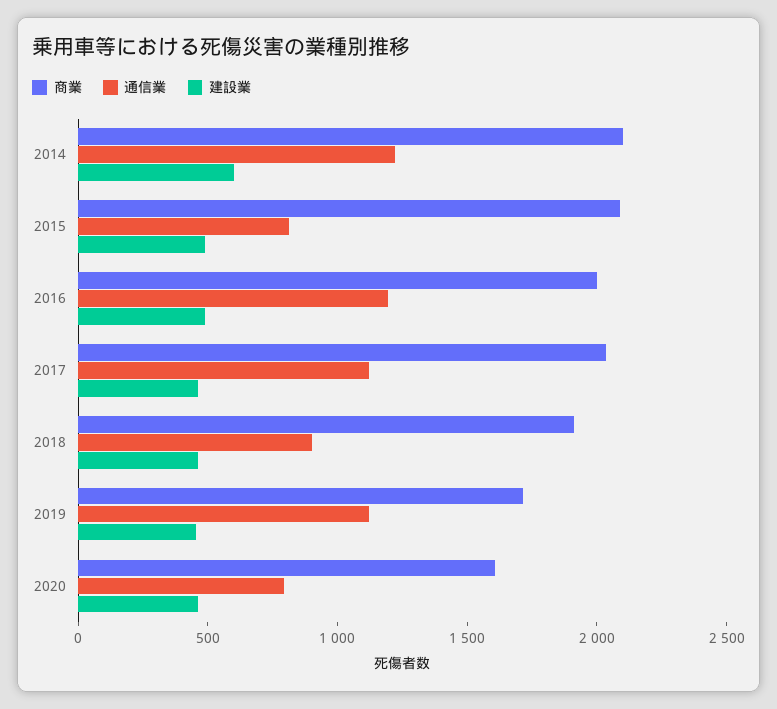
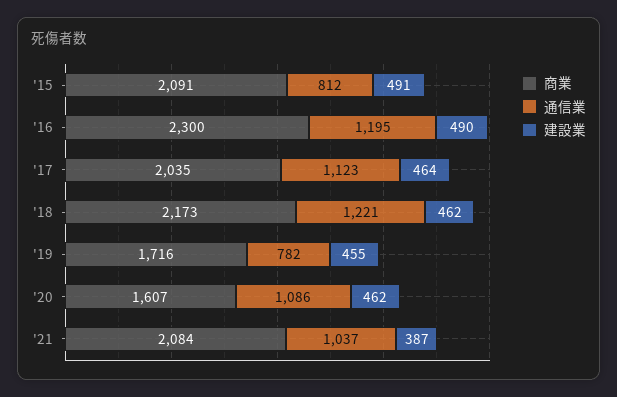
商業, 2014: 2100 -> none
通信業, 2014: 1200 -> none
建設業, 2014: 600 -> none
商業, 2016: 2000 -> 2300
商業, 2018: 1900 -> 2173
通信業, 2018: 900 -> 1221
通信業, 2019: 1100 -> 782
通信業, 2020: 800 -> 1086
商業, '21: none -> 2084
通信業, '21: none -> 1037
建設業, '21: none -> 387

